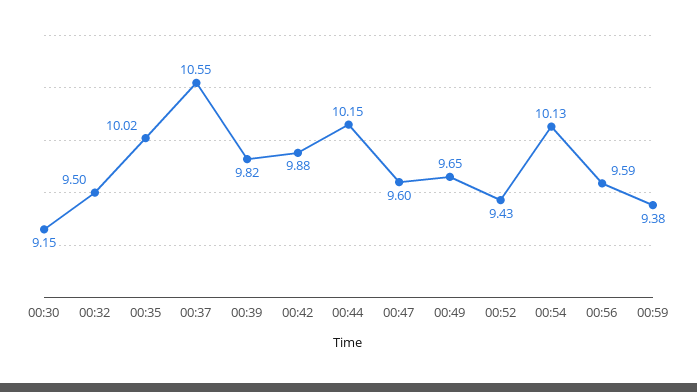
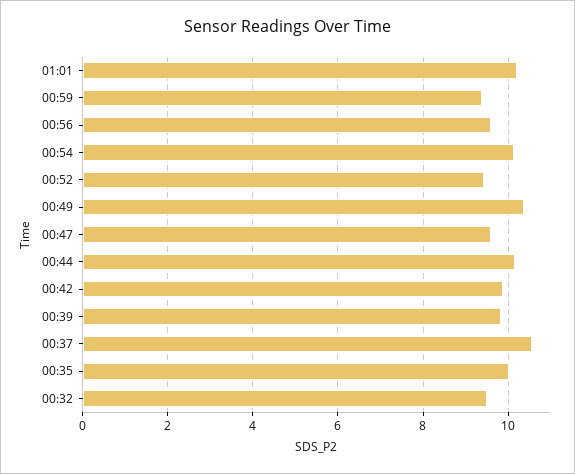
00:30: 9.15 -> none
00:49: 9.65 -> 10.4
01:01: none -> 10.2

